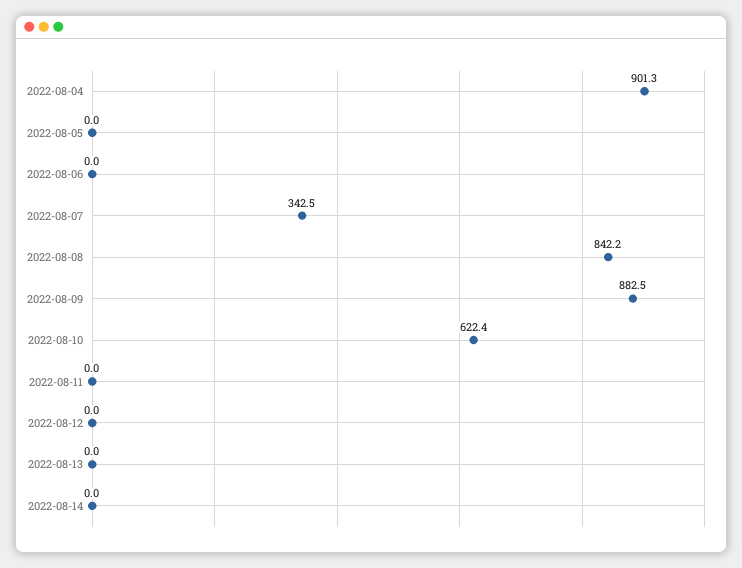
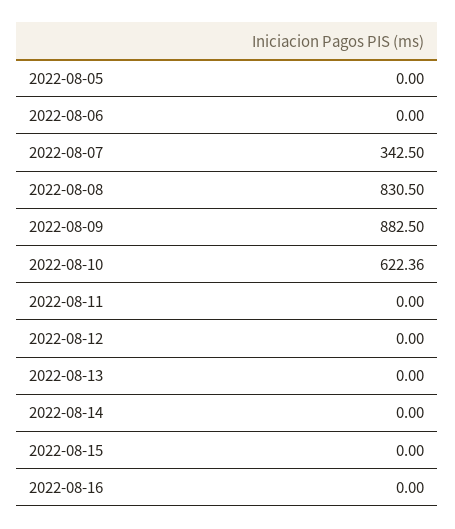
2022-08-04: 901.3 -> none
2022-08-08: 842.2 -> 830.5
2022-08-15: none -> 0
2022-08-16: none -> 0

